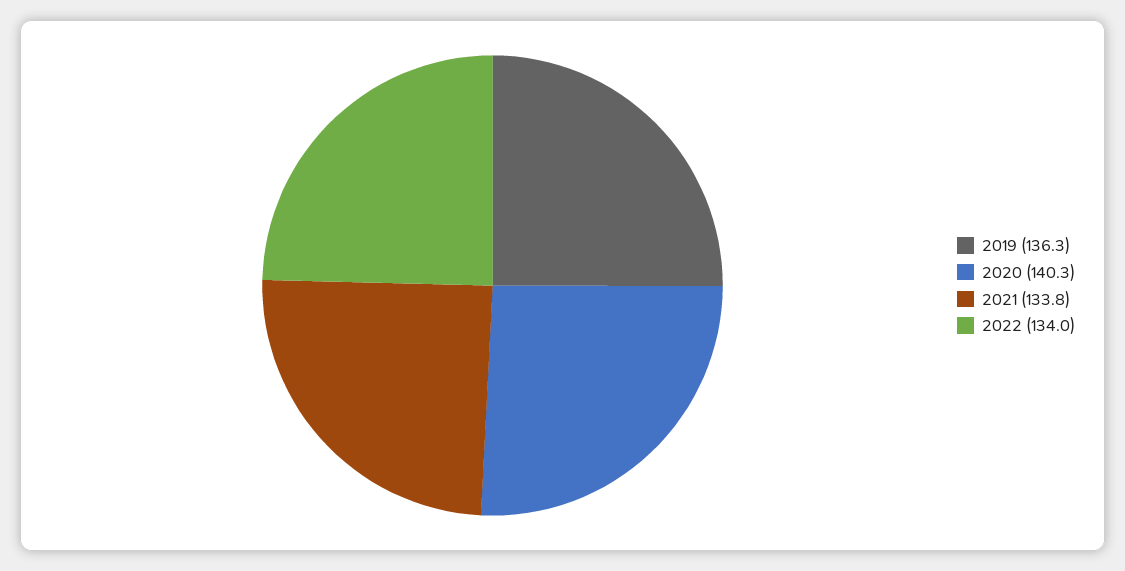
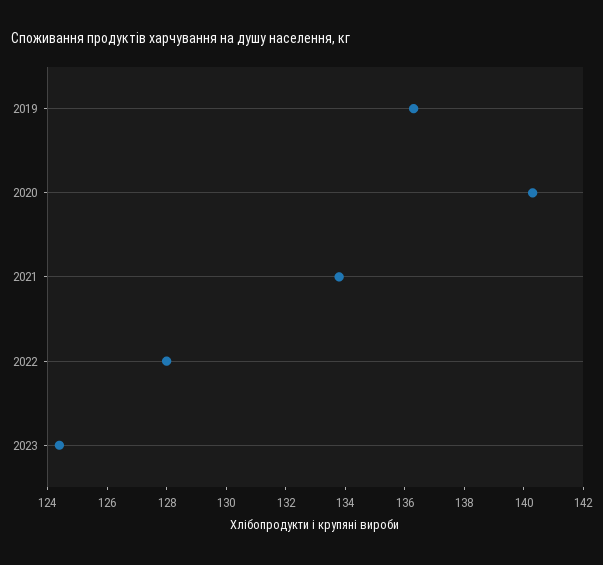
2022: 134 -> 128
2023: none -> 124.5

